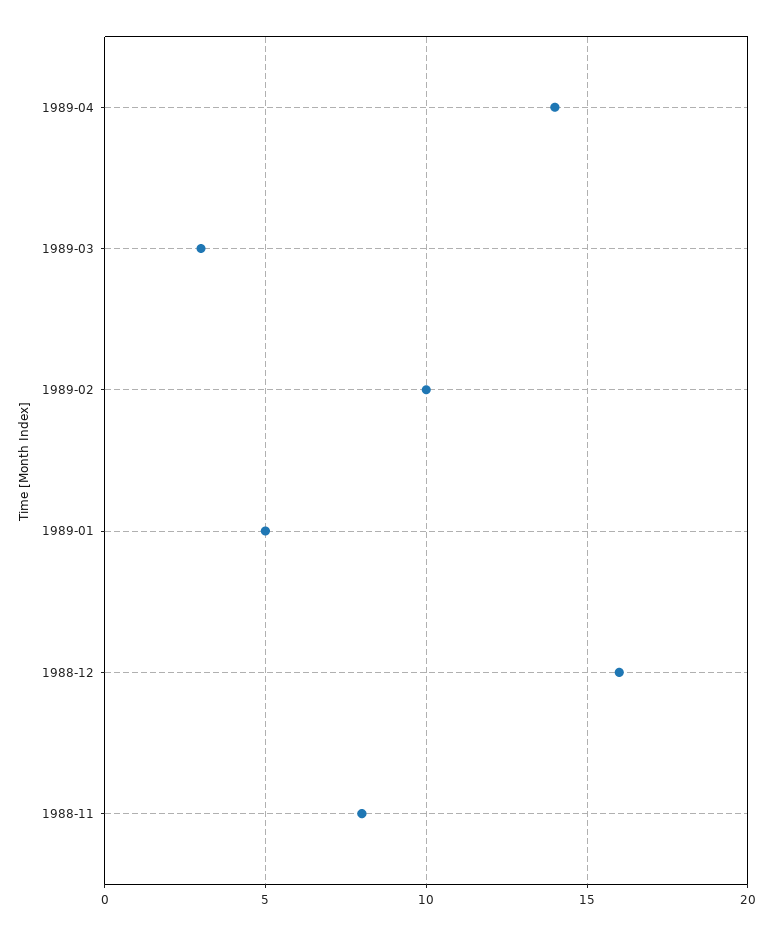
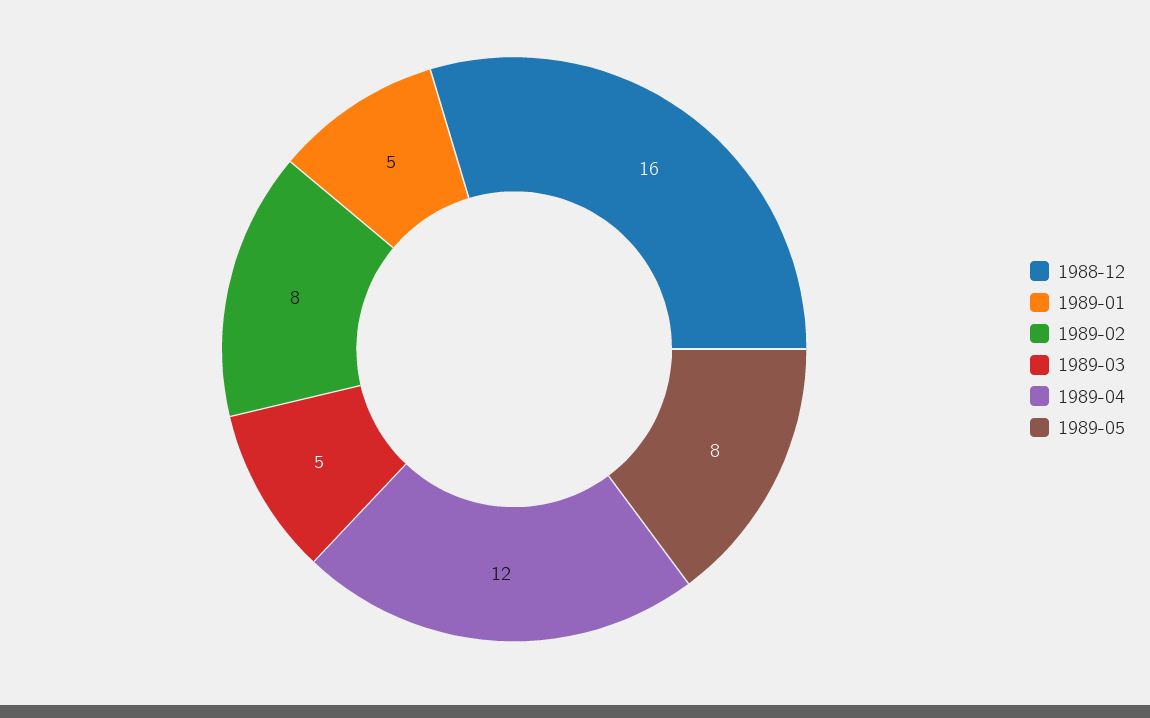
1989-04: 14 -> 12
1989-03: 3 -> 5
1989-02: 10 -> 8
1988-11: 8 -> none
1989-05: none -> 8

